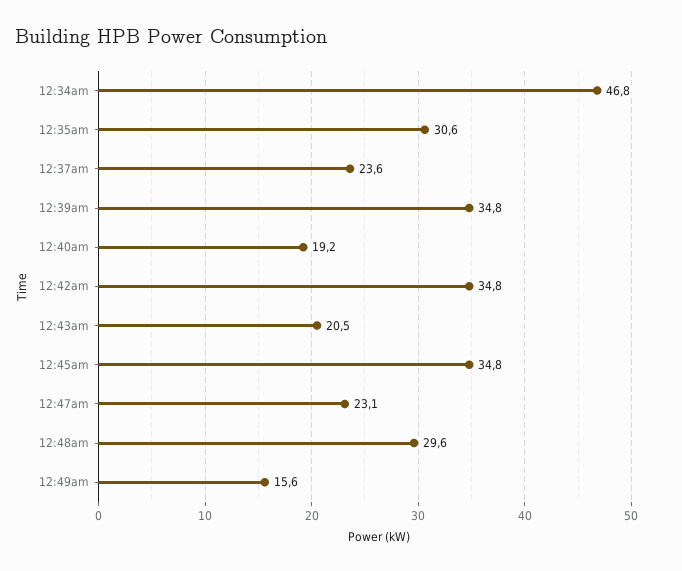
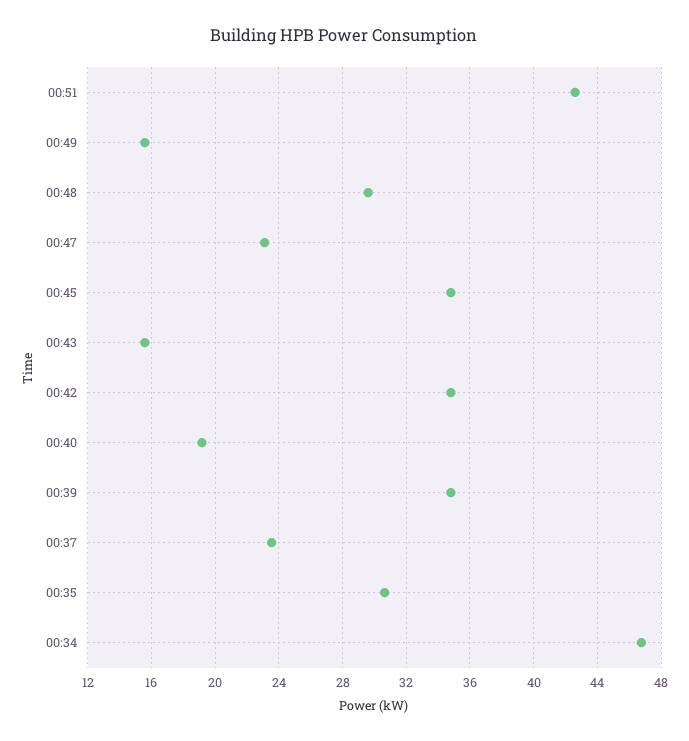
12:43am: 20.5 -> 15.5
00:51: none -> 42.5

